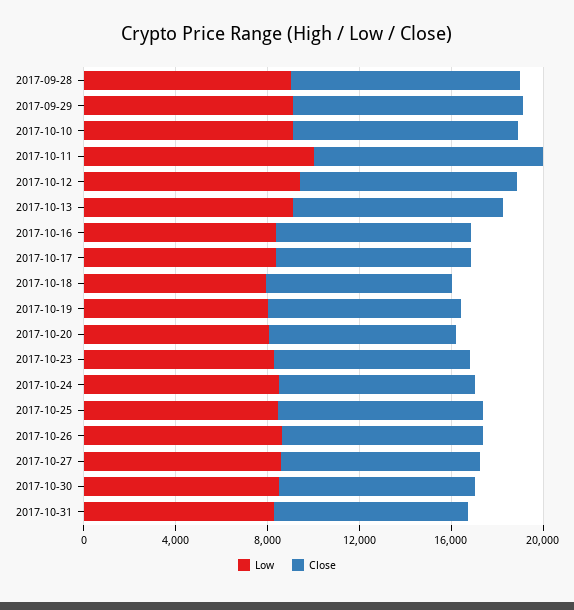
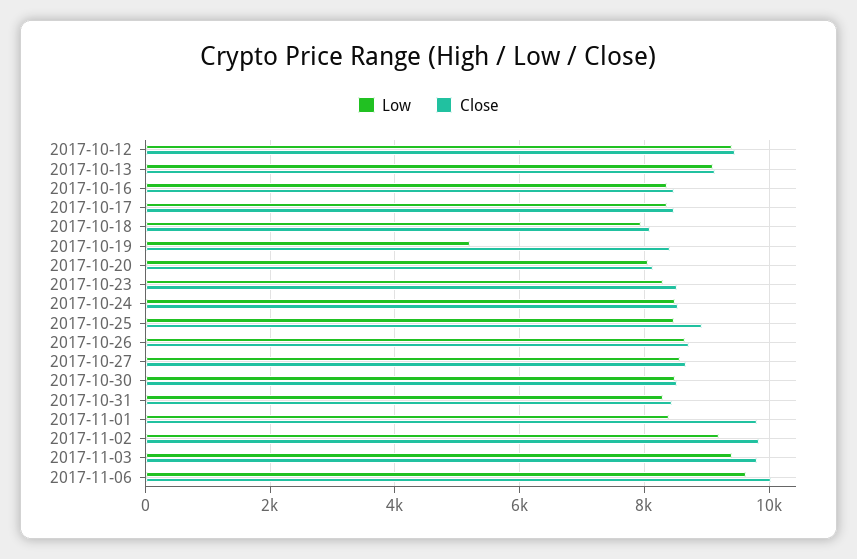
Low, 2017-09-28: 9000 -> none
Close, 2017-09-28: 10000 -> none
Low, 2017-09-29: 9000 -> none
Close, 2017-09-29: 10000 -> none
Low, 2017-10-10: 9000 -> none
Close, 2017-10-10: 10000 -> none
Low, 2017-10-11: 10000 -> none
Close, 2017-10-11: 10000 -> none
Low, 2017-10-19: 8000 -> 5200
Low, 2017-11-01: none -> 8400
Close, 2017-11-01: none -> 9800
Low, 2017-11-02: none -> 9200
Close, 2017-11-02: none -> 9800
Low, 2017-11-03: none -> 9400
Close, 2017-11-03: none -> 9800
Low, 2017-11-06: none -> 9600
Close, 2017-11-06: none -> 10000

